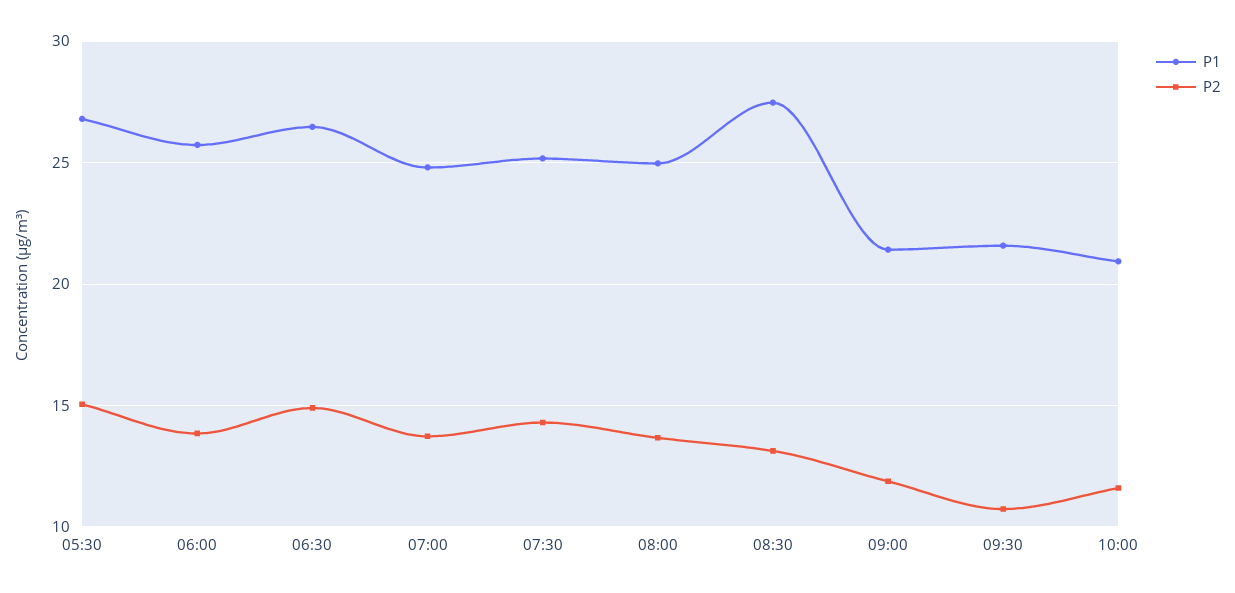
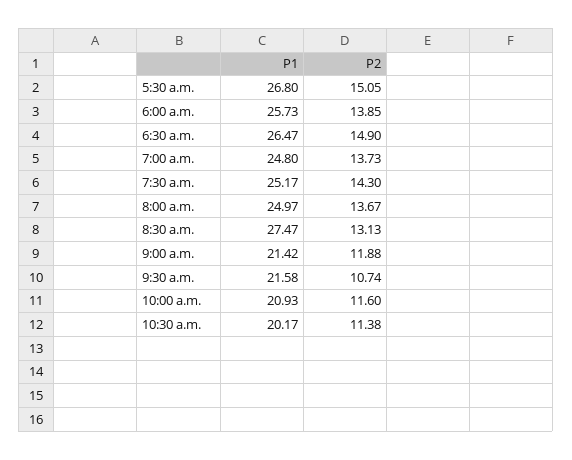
P1, 10:30 a.m.: none -> 20.17
P2, 10:30 a.m.: none -> 11.38

